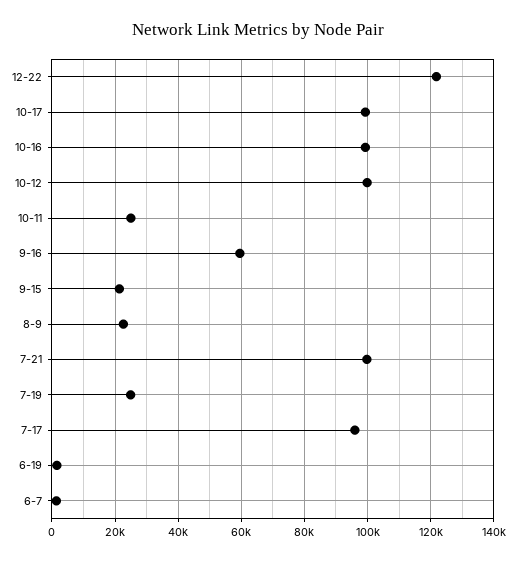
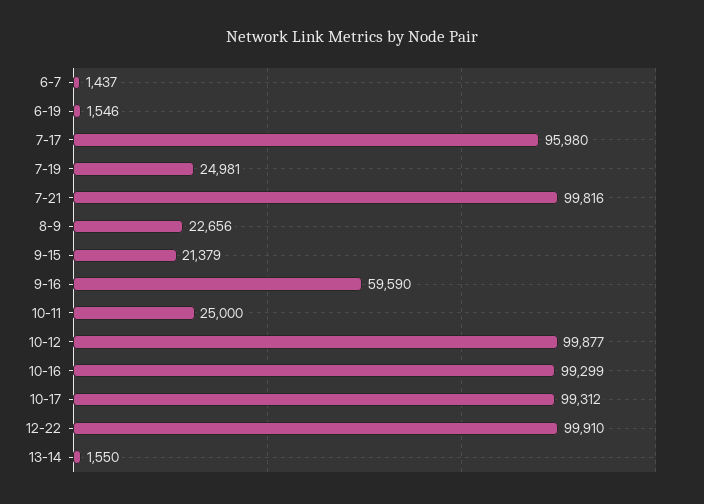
12-22: 122000 -> 99910
13-14: none -> 1550

